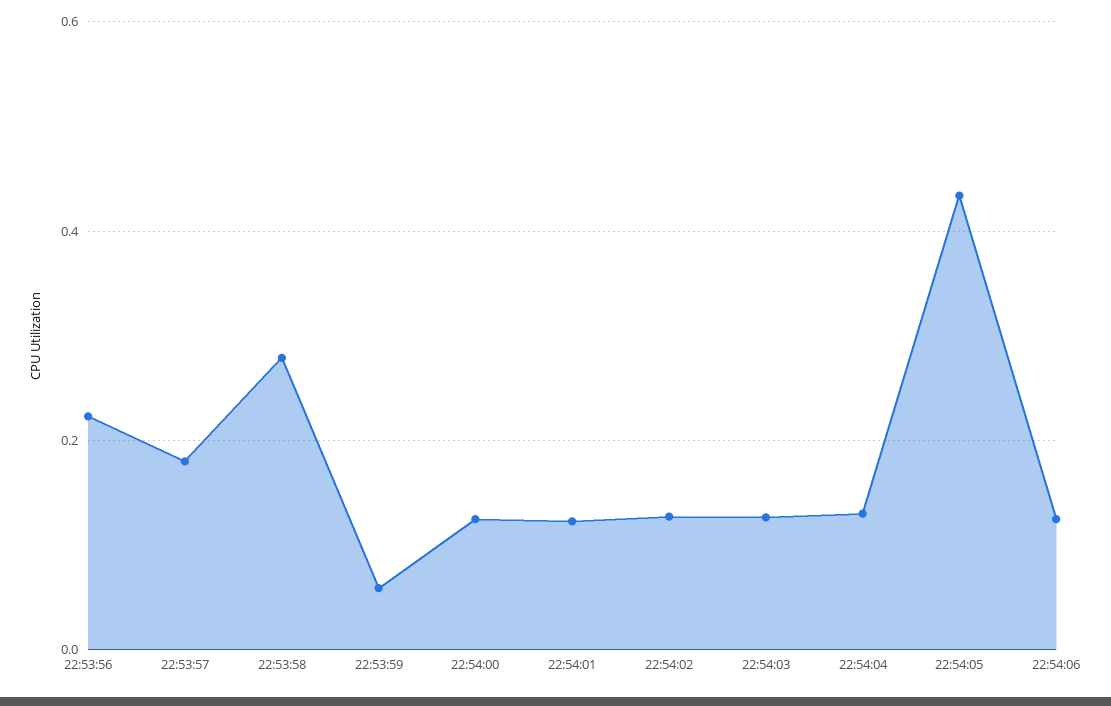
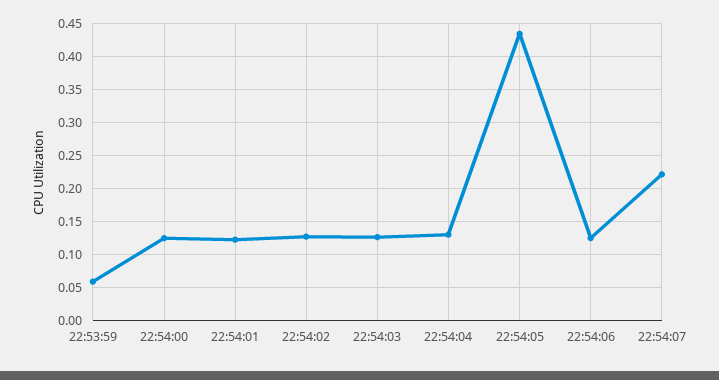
22:53:56: 0.22 -> none
22:53:57: 0.18 -> none
22:53:58: 0.28 -> none
22:54:07: none -> 0.22

